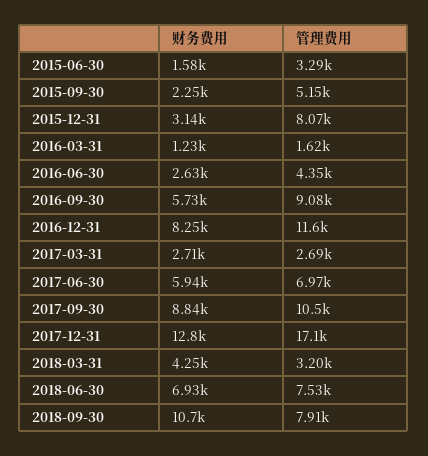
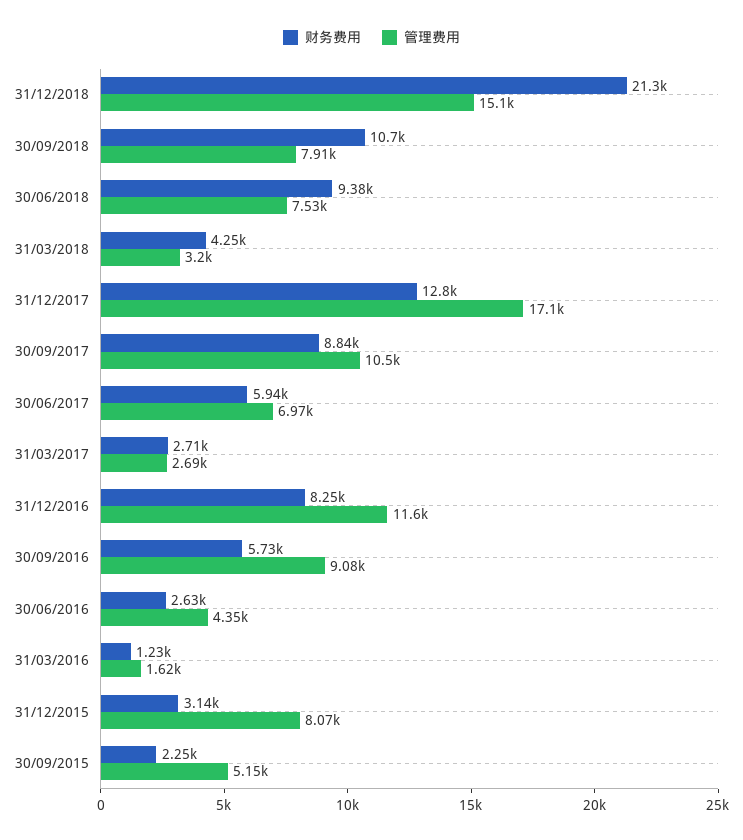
财务费用, 2015-06-30: 1580 -> none
管理费用, 2015-06-30: 3290 -> none
财务费用, 2018-06-30: 6930 -> 9380
财务费用, 31/12/2018: none -> 21300
管理费用, 31/12/2018: none -> 15100

